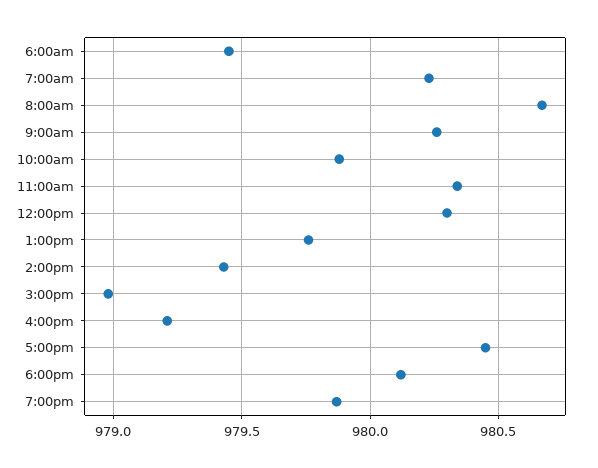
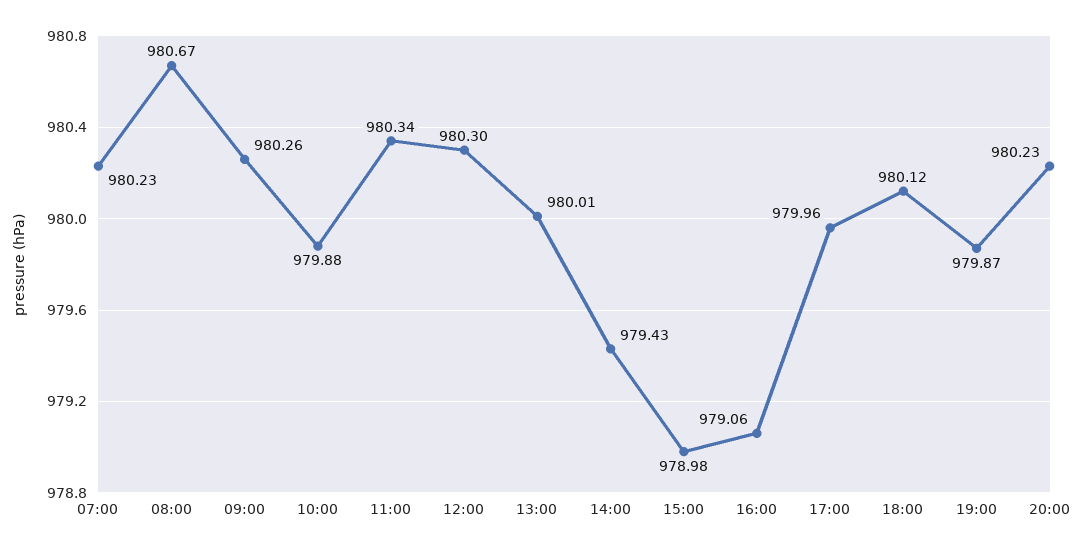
6:00am: 979.45 -> none
1:00pm: 979.75 -> 980.01
4:00pm: 979.2 -> 979.06
5:00pm: 980.45 -> 979.96
20:00: none -> 980.23

